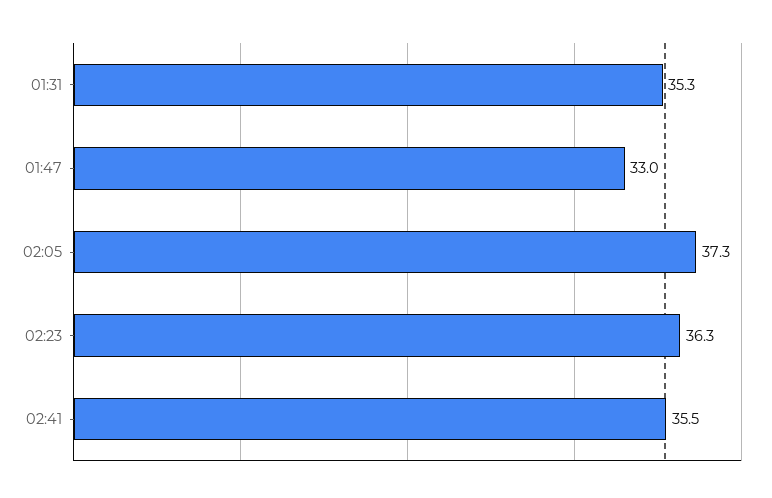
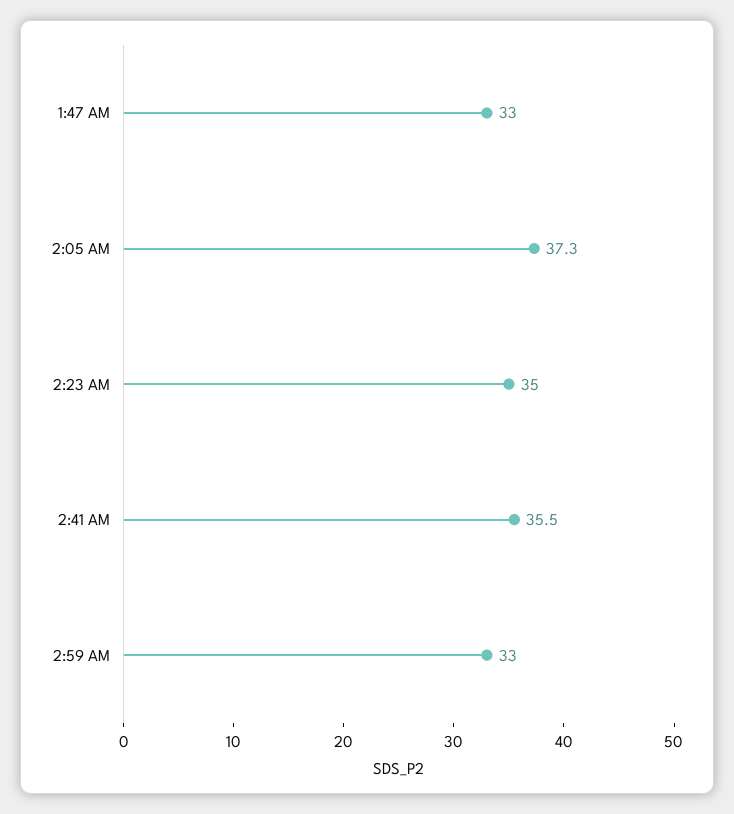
01:31: 35.3 -> none
02:23: 36.3 -> 35
2:59 AM: none -> 33

